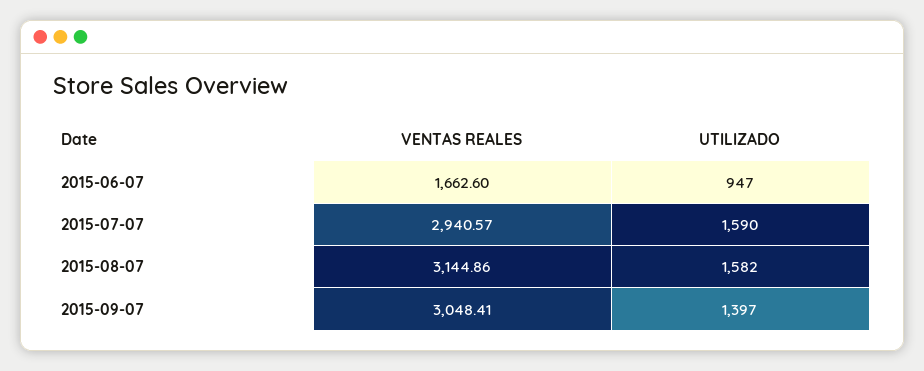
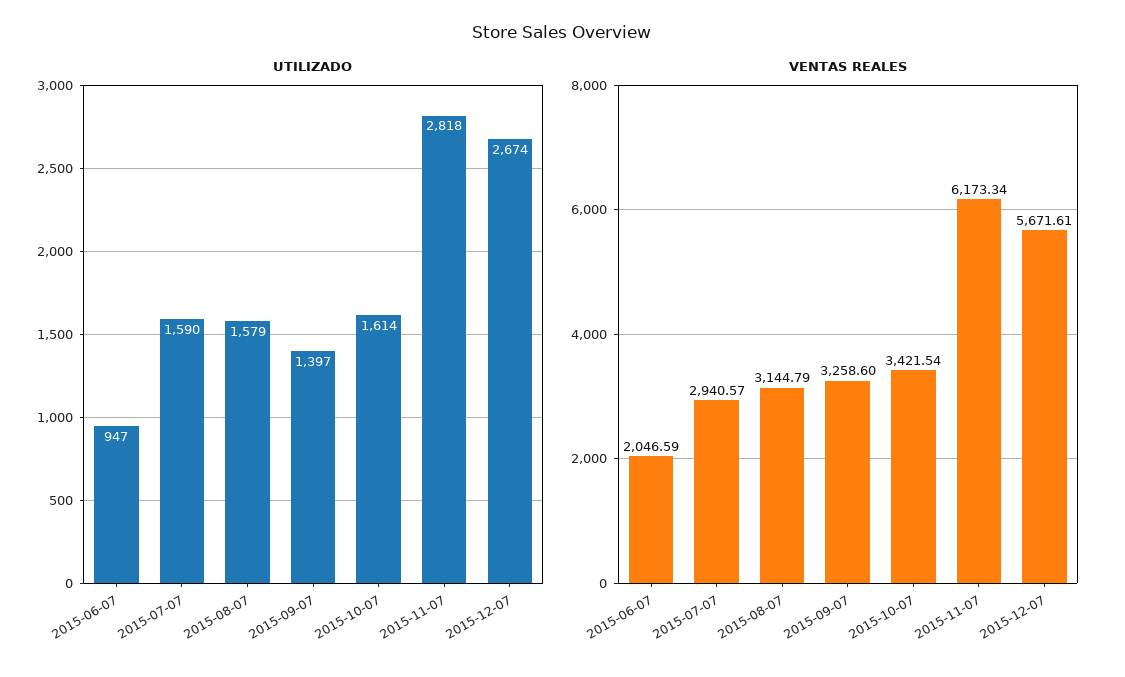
VENTAS REALES, 2015-06-07: 1662.6 -> 2046.59
VENTAS REALES, 2015-08-07: 3144.86 -> 3144.79
UTILIZADO, 2015-08-07: 1582 -> 1579
VENTAS REALES, 2015-09-07: 3048.41 -> 3258.6
UTILIZADO, 2015-10-07: none -> 1614
UTILIZADO, 2015-11-07: none -> 2818
UTILIZADO, 2015-12-07: none -> 2674
VENTAS REALES, 2015-10-07: none -> 3421.54
VENTAS REALES, 2015-11-07: none -> 6173.34
VENTAS REALES, 2015-12-07: none -> 5671.61

